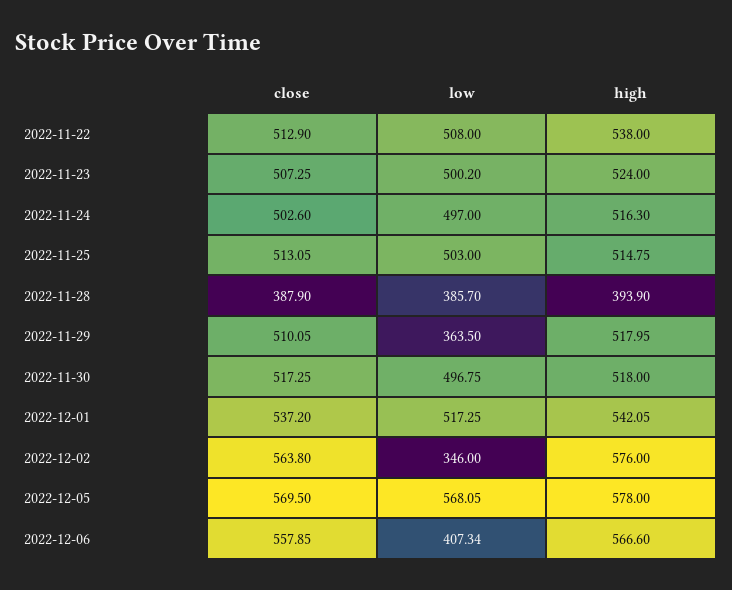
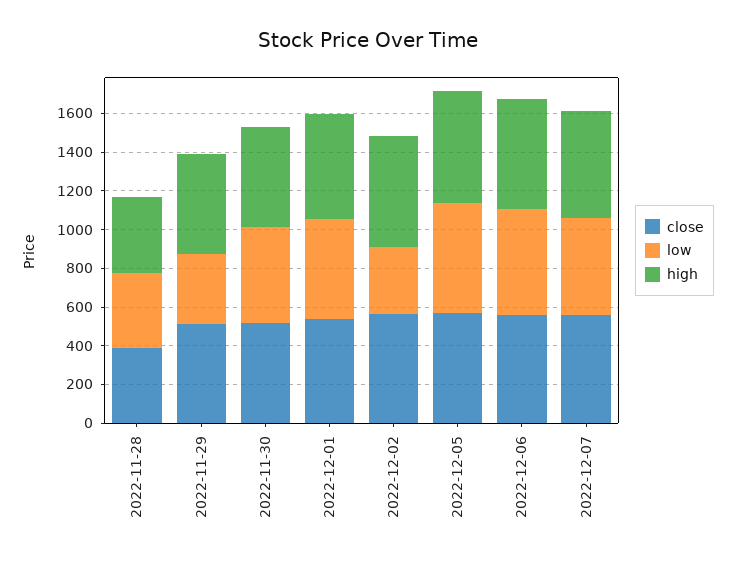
close, 2022-11-22: 512.9 -> none
low, 2022-11-22: 508 -> none
high, 2022-11-22: 538 -> none
close, 2022-11-23: 507.25 -> none
low, 2022-11-23: 500.2 -> none
high, 2022-11-23: 524 -> none
close, 2022-11-24: 502.6 -> none
low, 2022-11-24: 497 -> none
high, 2022-11-24: 516.3 -> none
close, 2022-11-25: 513.05 -> none
low, 2022-11-25: 503 -> none
high, 2022-11-25: 514.75 -> none
low, 2022-12-06: 407.34 -> 550
close, 2022-12-07: none -> 550
low, 2022-12-07: none -> 500
high, 2022-12-07: none -> 550

